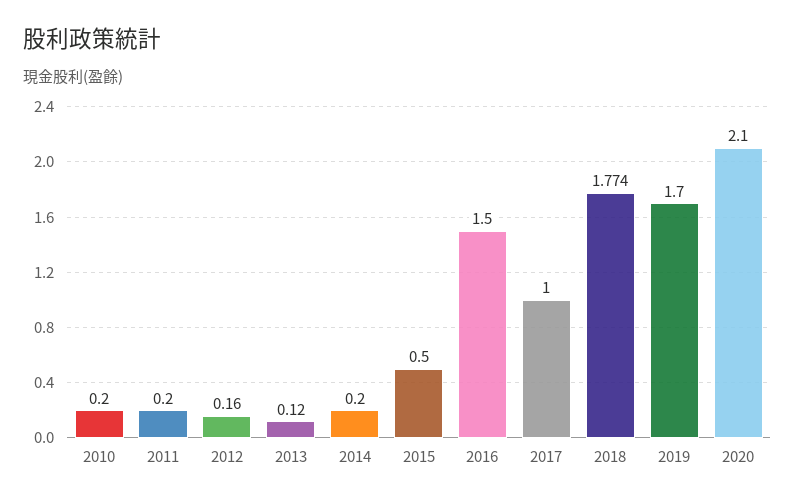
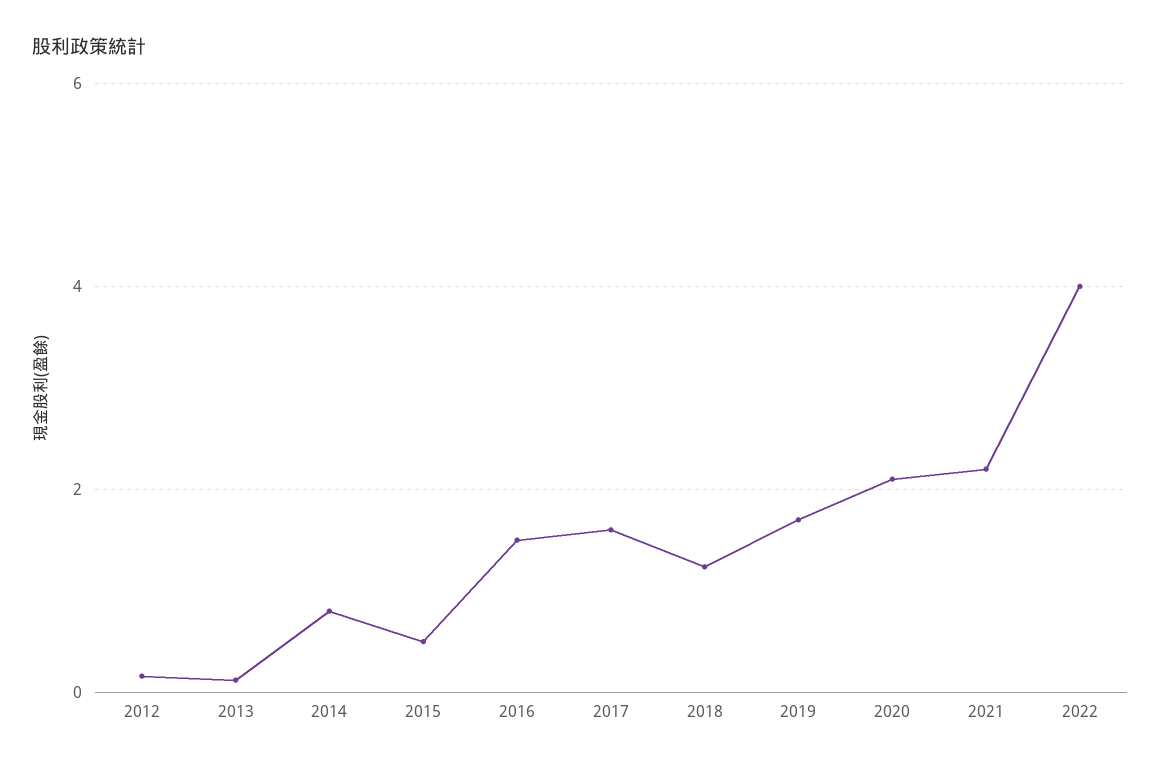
2010: 0.2 -> none
2011: 0.2 -> none
2014: 0.2 -> 0.8
2017: 1 -> 1.6
2018: 1.774 -> 1.2
2021: none -> 2.2
2022: none -> 4

